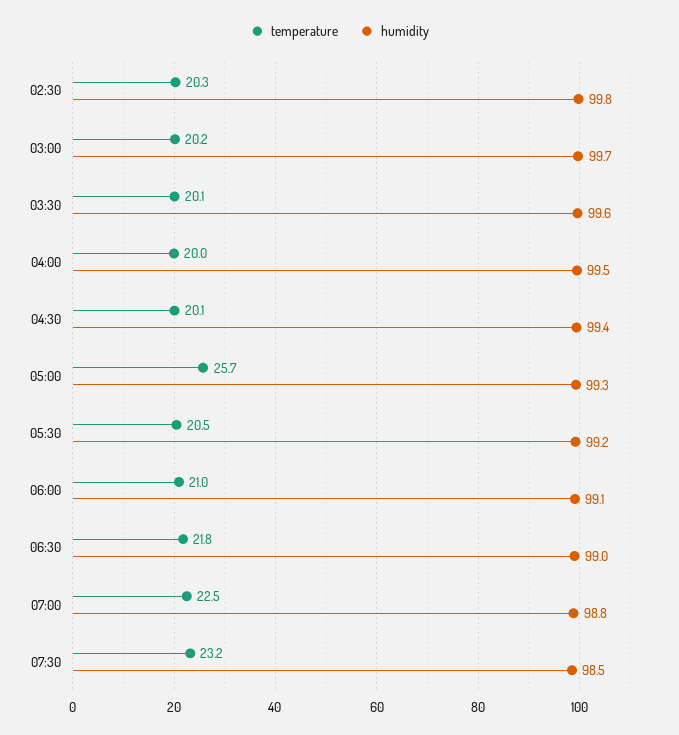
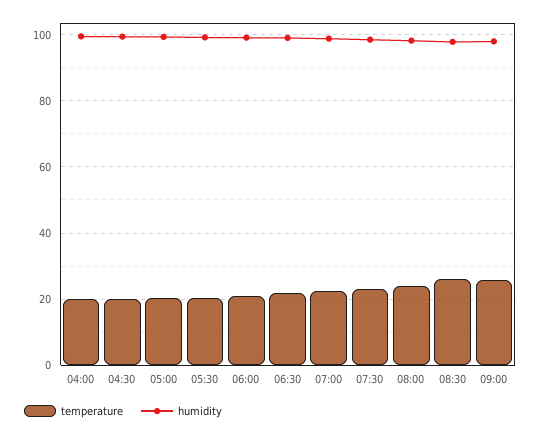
temperature, 02:30: 20.3 -> none
humidity, 02:30: 99.8 -> none
temperature, 03:00: 20.2 -> none
humidity, 03:00: 99.7 -> none
temperature, 03:30: 20.1 -> none
humidity, 03:30: 99.6 -> none
temperature, 05:00: 25.7 -> 20
temperature, 08:00: none -> 24
humidity, 08:00: none -> 98
temperature, 08:30: none -> 26
humidity, 08:30: none -> 98
temperature, 09:00: none -> 26
humidity, 09:00: none -> 98

